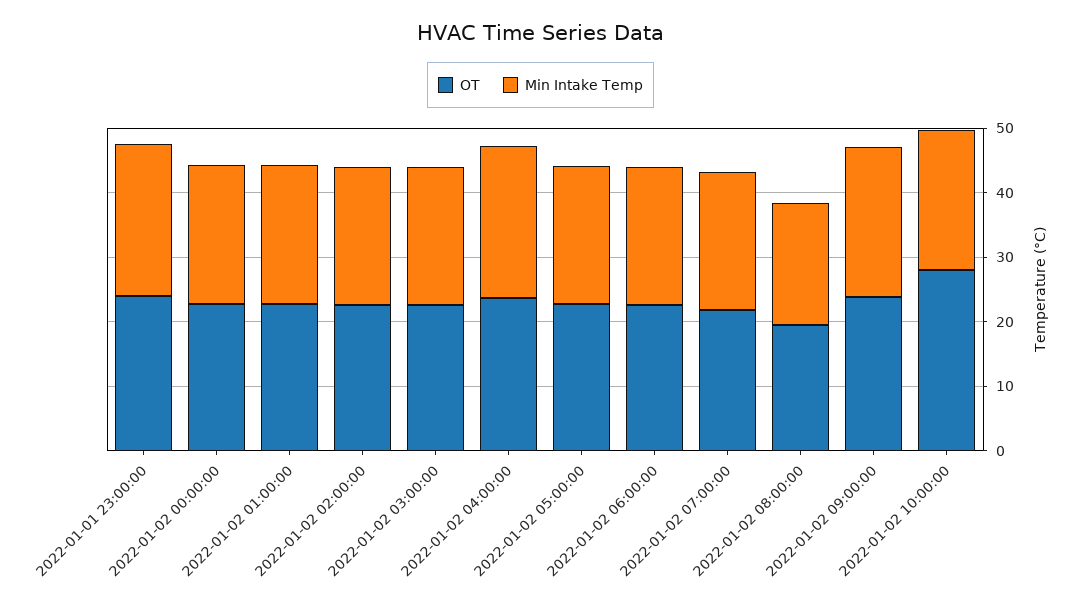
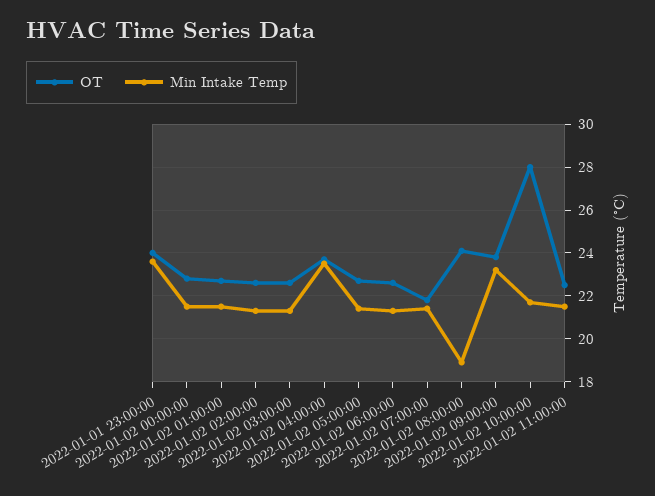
OT, 2022-01-02 08:00:00: 20 -> 24
OT, 2022-01-02 11:00:00: none -> 22.5
Min Intake Temp, 2022-01-02 11:00:00: none -> 21.5

